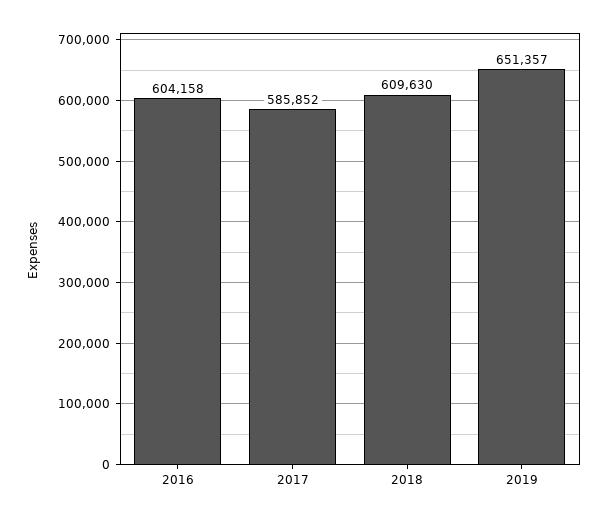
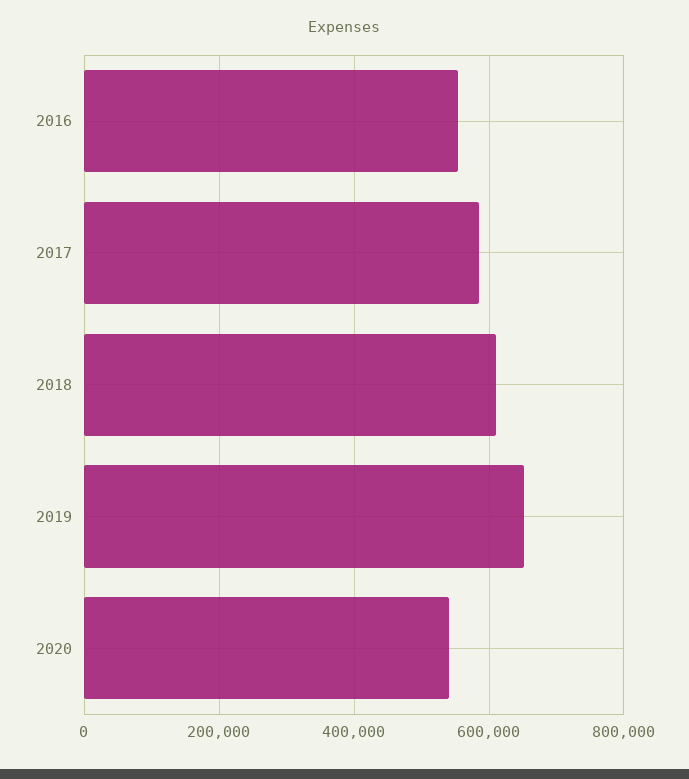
2016: 604158 -> 560000
2020: none -> 540000

